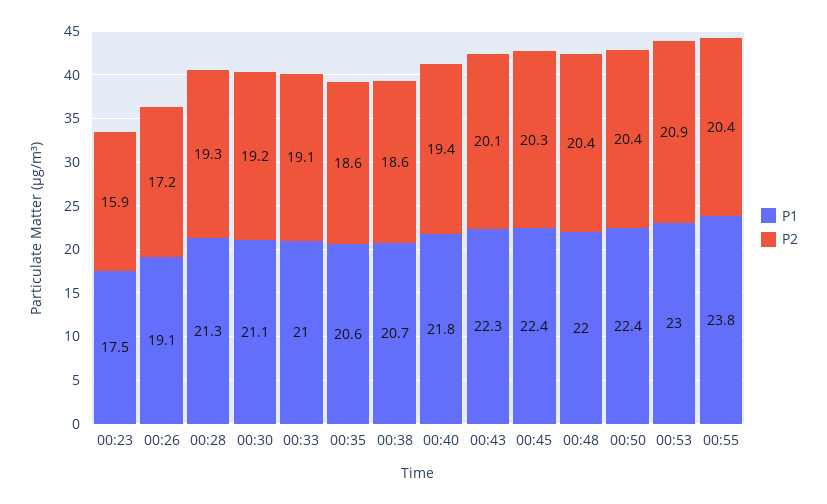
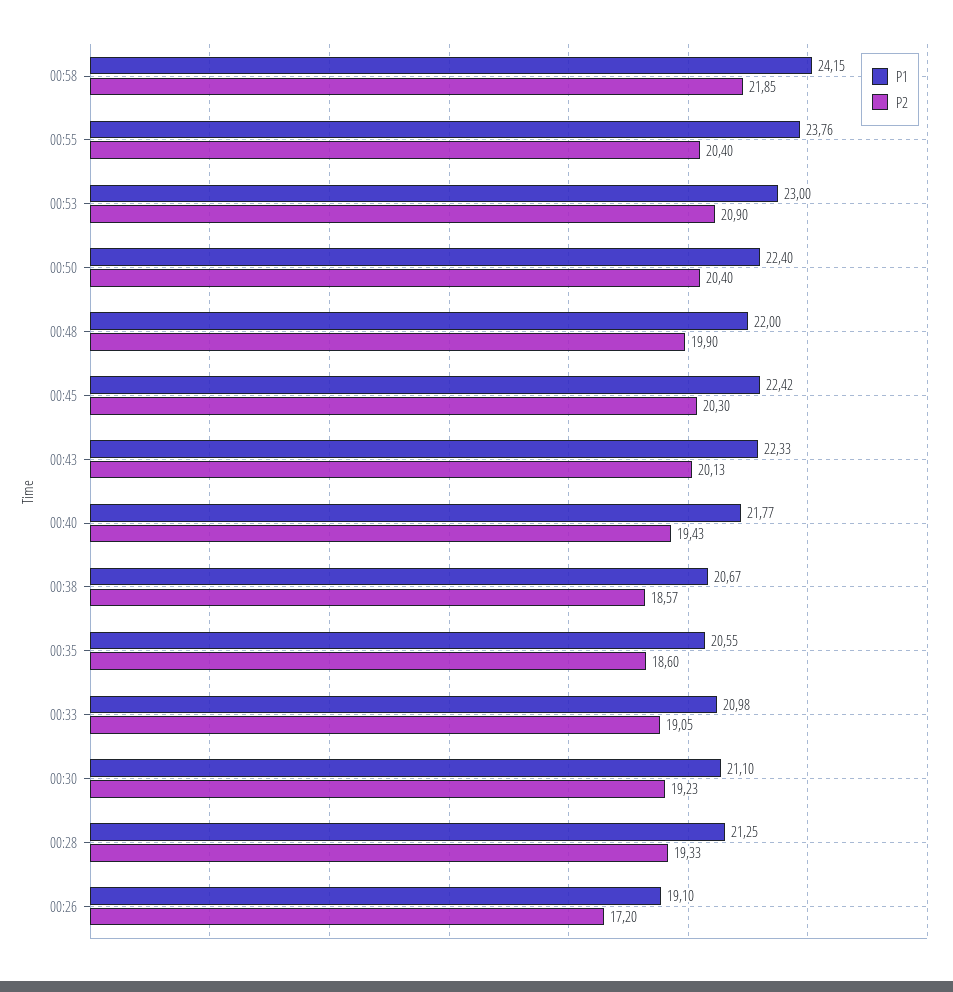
P1, 00:23: 17.5 -> none
P2, 00:23: 15.9 -> none
P2, 00:48: 20.4 -> 19.9
P1, 00:58: none -> 24.15
P2, 00:58: none -> 21.85

